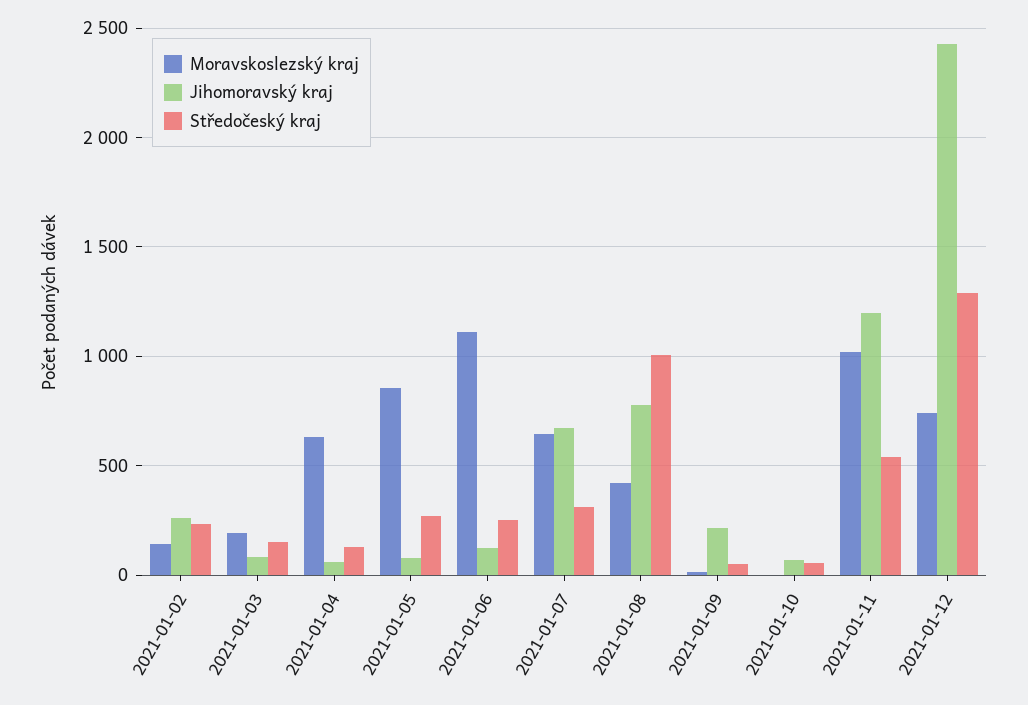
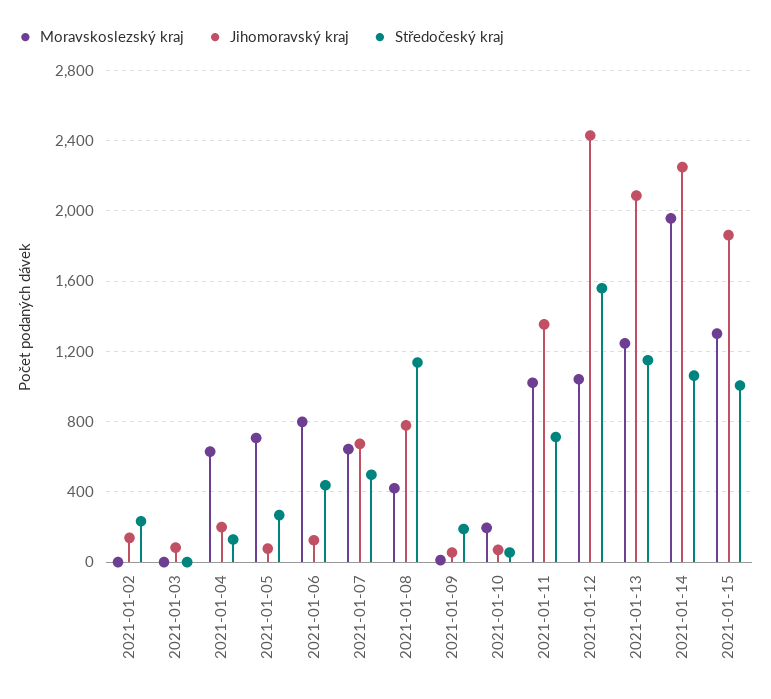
Moravskoslezský kraj, 2021-01-02: 150 -> 0
Jihomoravský kraj, 2021-01-02: 250 -> 150
Moravskoslezský kraj, 2021-01-03: 200 -> 0
Středočeský kraj, 2021-01-03: 150 -> 0
Jihomoravský kraj, 2021-01-04: 50 -> 200
Moravskoslezský kraj, 2021-01-05: 850 -> 700
Moravskoslezský kraj, 2021-01-06: 1100 -> 800
Středočeský kraj, 2021-01-06: 250 -> 450
Středočeský kraj, 2021-01-07: 300 -> 500
Středočeský kraj, 2021-01-08: 1000 -> 1150
Jihomoravský kraj, 2021-01-09: 200 -> 50
Středočeský kraj, 2021-01-09: 50 -> 200
Moravskoslezský kraj, 2021-01-10: 0 -> 200
Jihomoravský kraj, 2021-01-11: 1200 -> 1350
Středočeský kraj, 2021-01-11: 550 -> 700
Moravskoslezský kraj, 2021-01-12: 750 -> 1050
Středočeský kraj, 2021-01-12: 1300 -> 1550
Moravskoslezský kraj, 2021-01-13: none -> 1250
Jihomoravský kraj, 2021-01-13: none -> 2100
Středočeský kraj, 2021-01-13: none -> 1150
Moravskoslezský kraj, 2021-01-14: none -> 1950
Jihomoravský kraj, 2021-01-14: none -> 2250
Středočeský kraj, 2021-01-14: none -> 1050
Moravskoslezský kraj, 2021-01-15: none -> 1300
Jihomoravský kraj, 2021-01-15: none -> 1850
Středočeský kraj, 2021-01-15: none -> 1000

